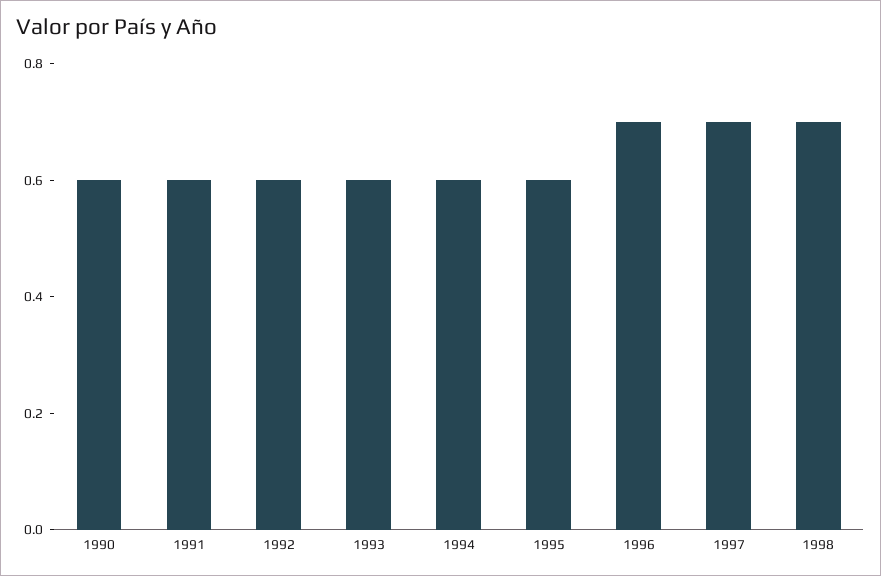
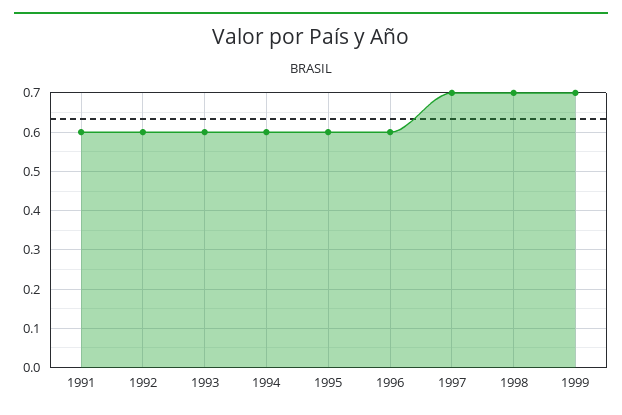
1990: 0.6 -> none
1996: 0.7 -> 0.6
1999: none -> 0.7

